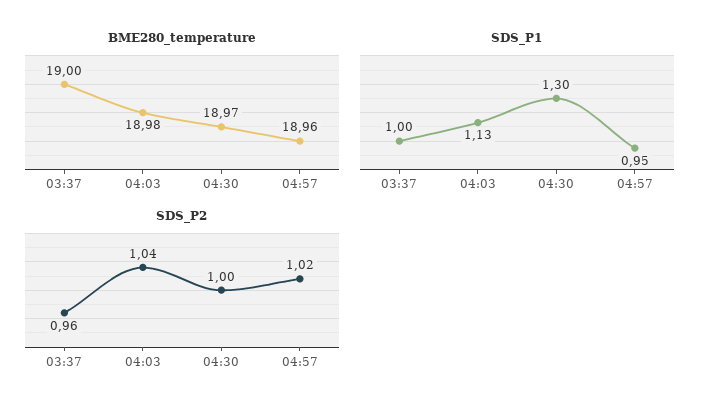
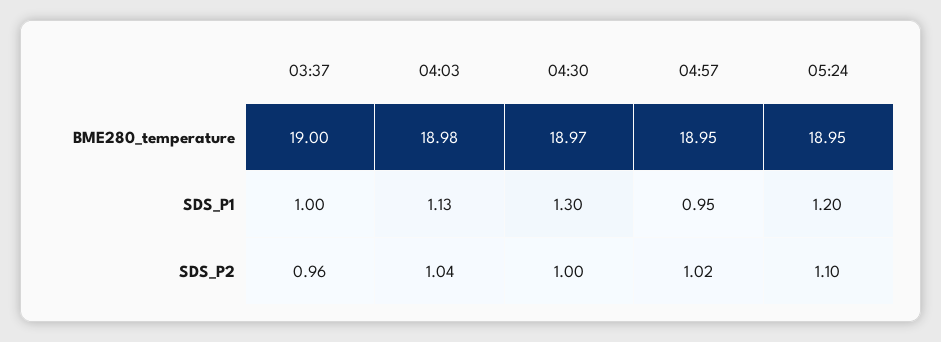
BME280_temperature, 04:57: 18.96 -> 18.95
BME280_temperature, 05:24: none -> 18.95
SDS_P1, 05:24: none -> 1.2
SDS_P2, 05:24: none -> 1.1

